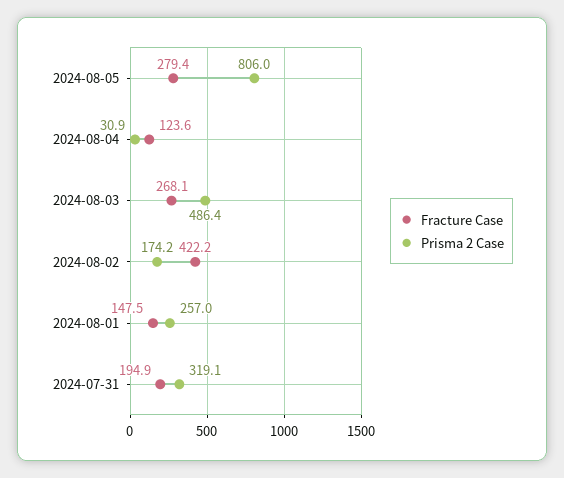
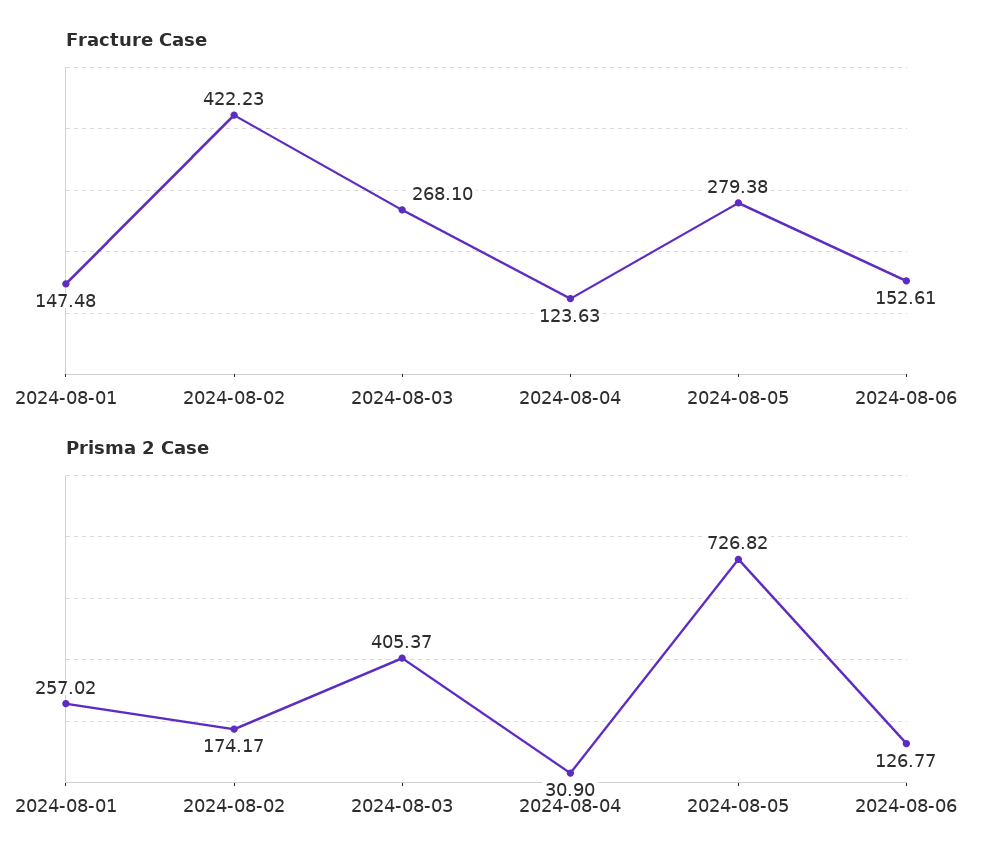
Prisma 2 Case, 2024-08-05: 806 -> 726.82
Prisma 2 Case, 2024-08-03: 486.4 -> 405.37
Fracture Case, 2024-07-31: 194.9 -> none
Prisma 2 Case, 2024-07-31: 319.1 -> none
Fracture Case, 2024-08-06: none -> 152.61
Prisma 2 Case, 2024-08-06: none -> 126.77

